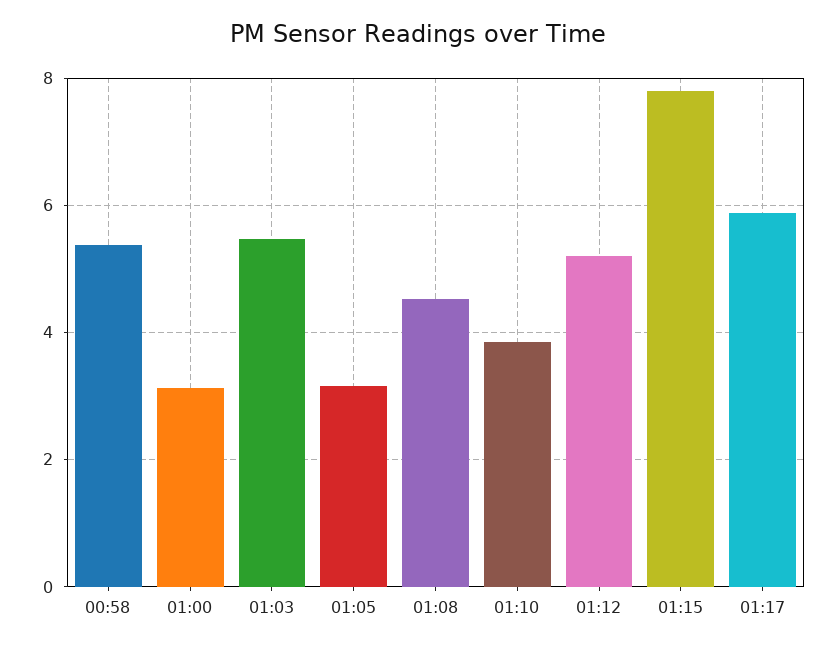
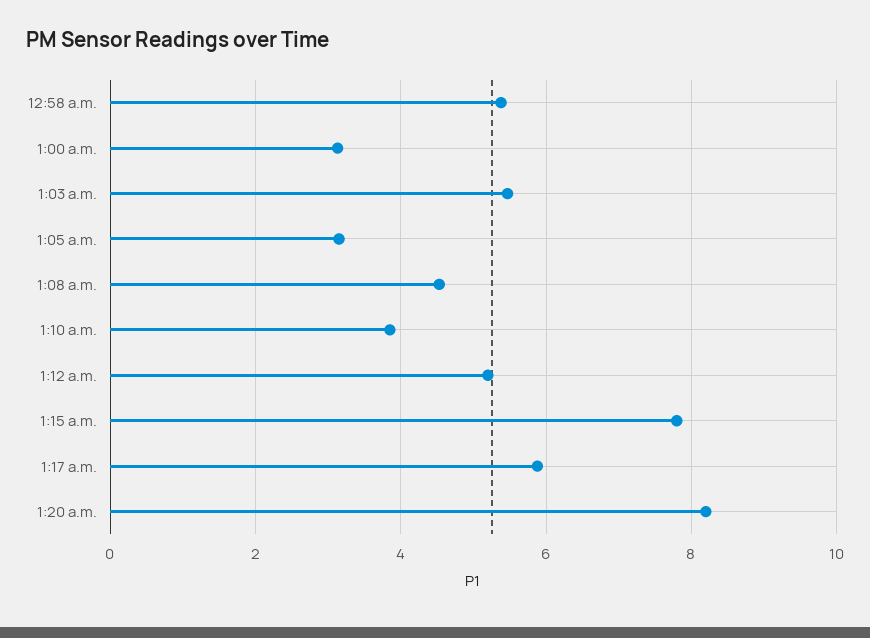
1:20 a.m.: none -> 8.2

